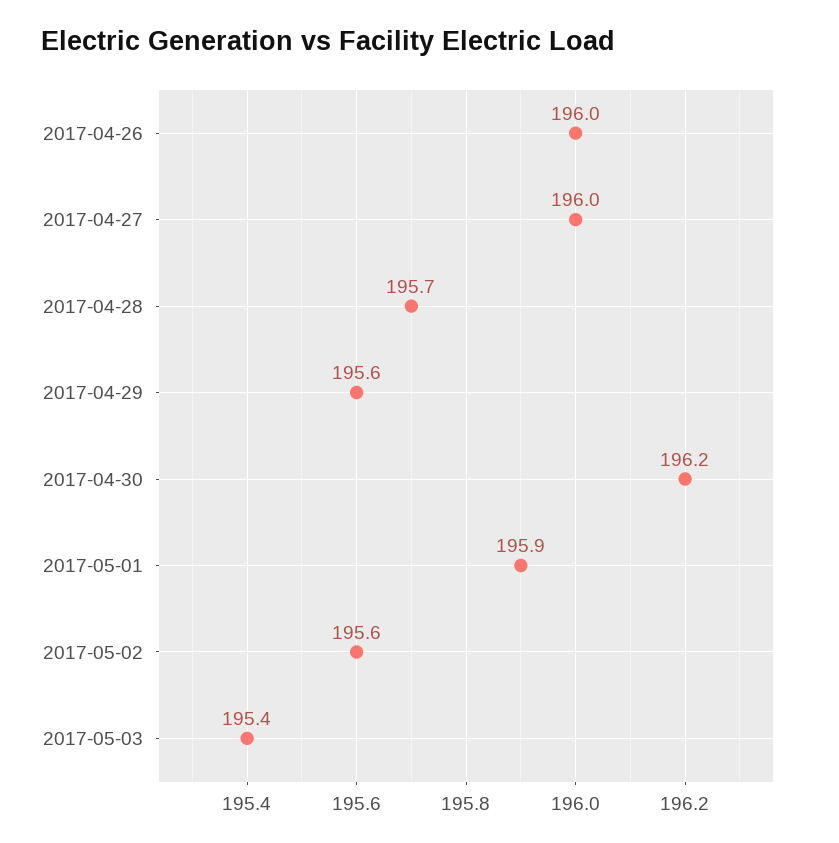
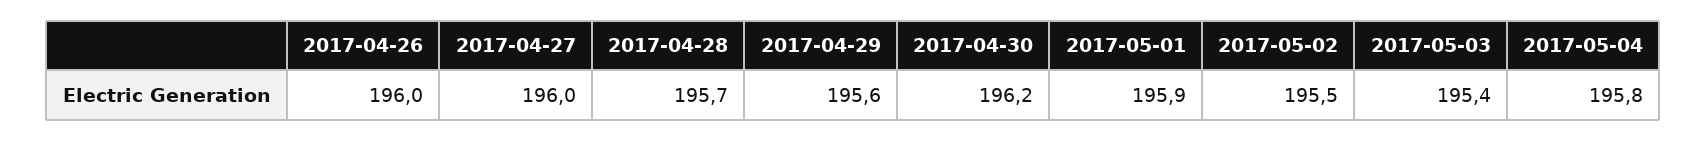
2017-05-02: 195.6 -> 195.5
2017-05-04: none -> 195.8

